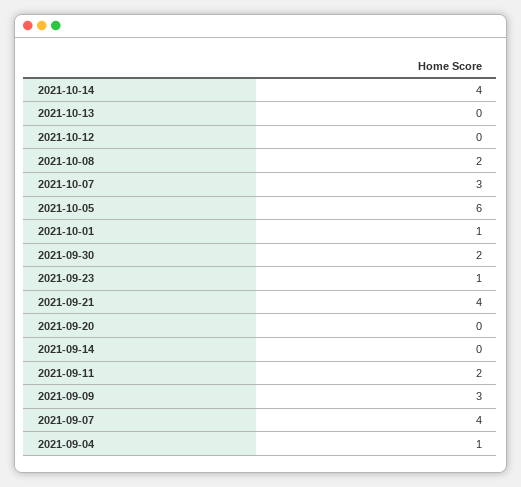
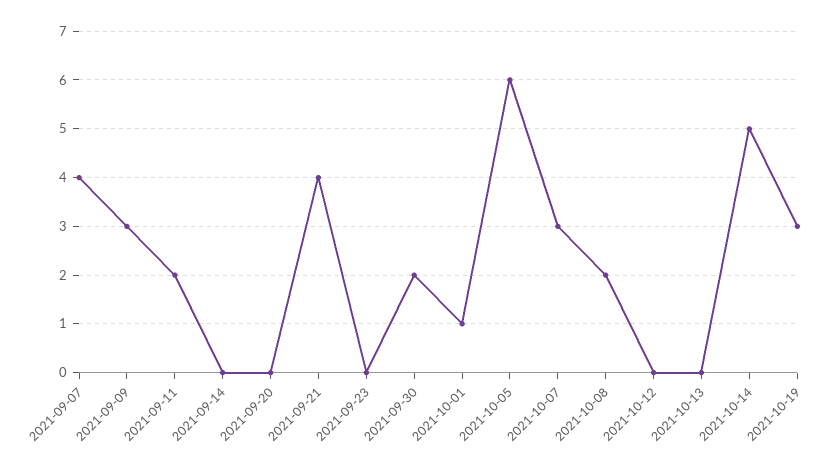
2021-10-14: 4 -> 5
2021-09-23: 1 -> 0
2021-09-04: 1 -> none
2021-10-19: none -> 3

